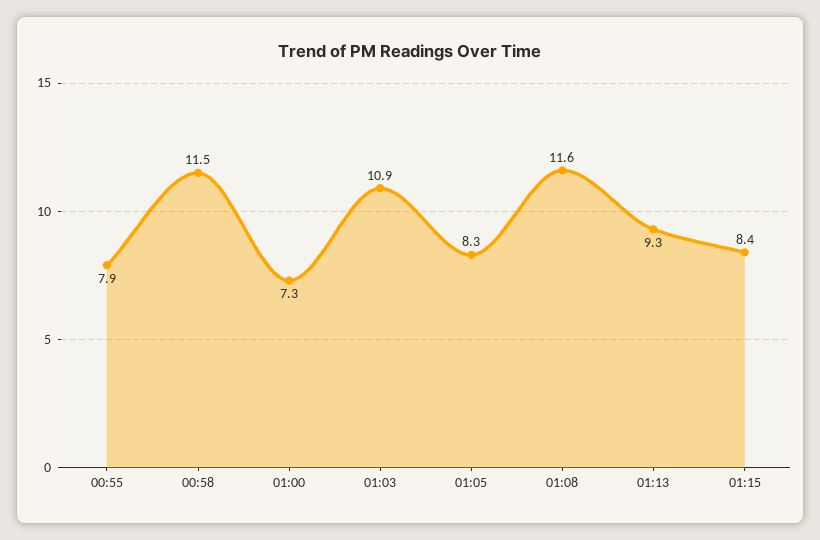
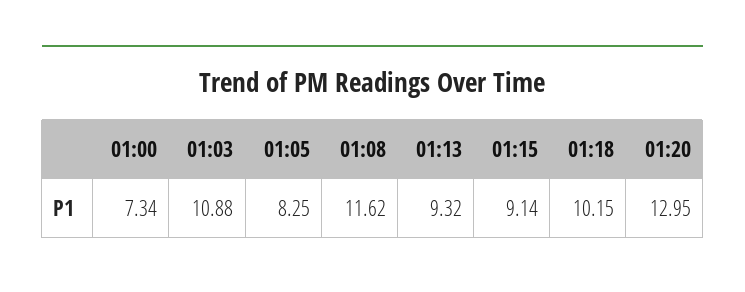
00:55: 7.9 -> none
00:58: 11.5 -> none
01:15: 8.4 -> 9.14
01:18: none -> 10.15
01:20: none -> 12.95

